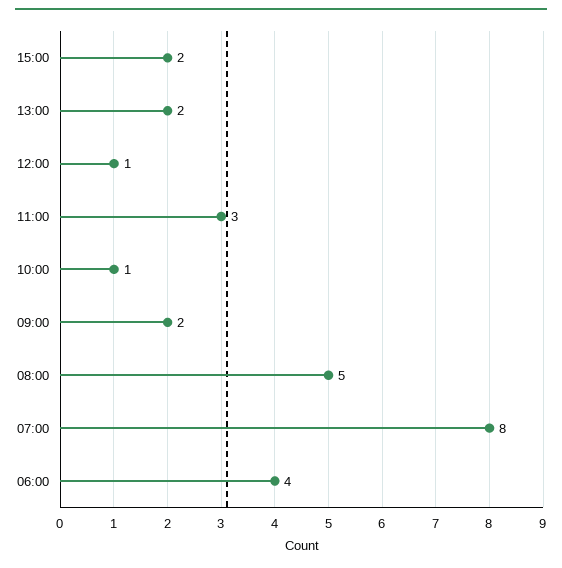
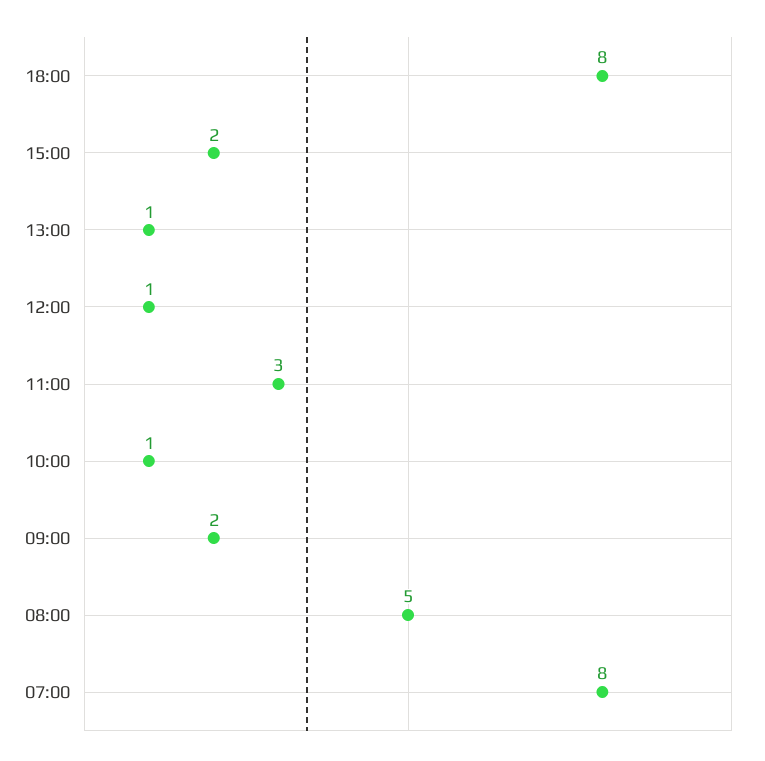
13:00: 2 -> 1
06:00: 4 -> none
18:00: none -> 8

